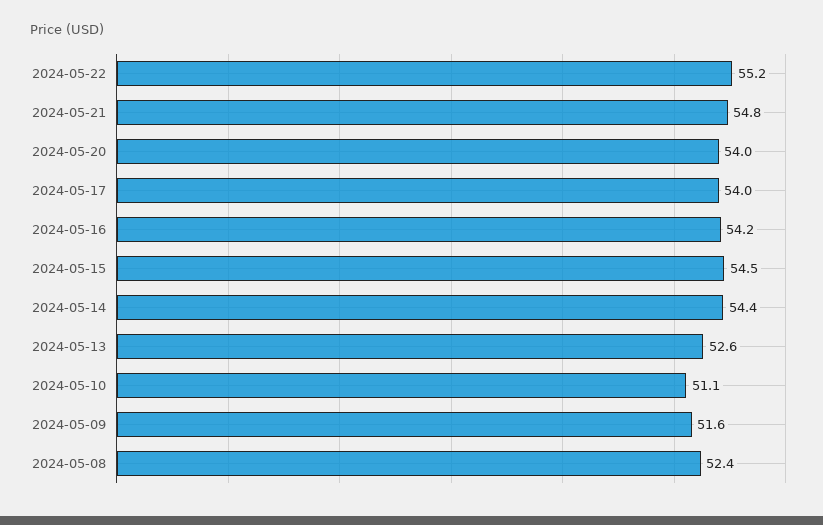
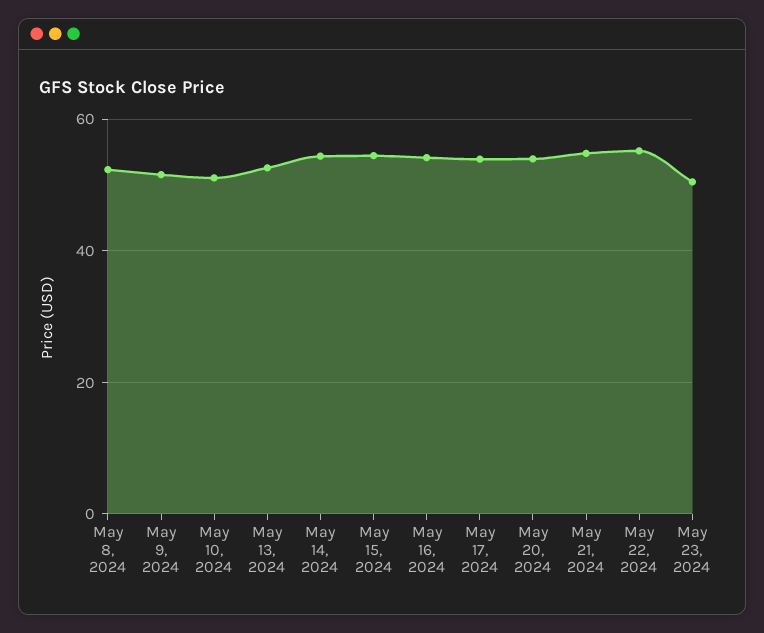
May 23, 2024: none -> 50

